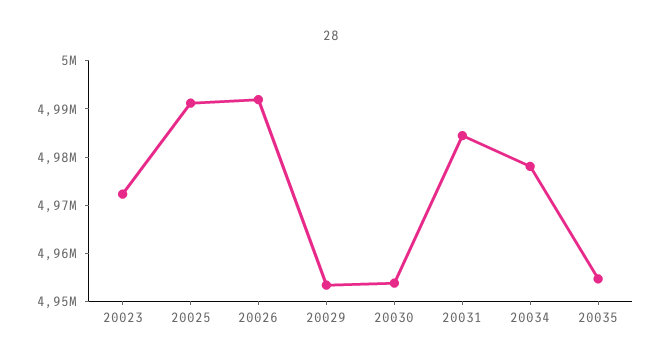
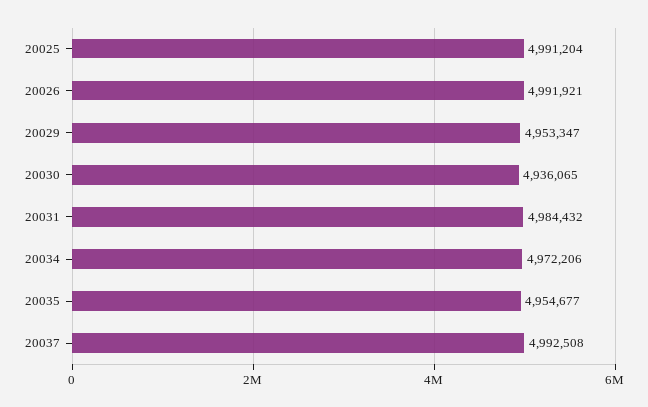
20023: 4972000 -> none
20030: 4954000 -> 4936065
20034: 4978000 -> 4972206
20037: none -> 4992508

